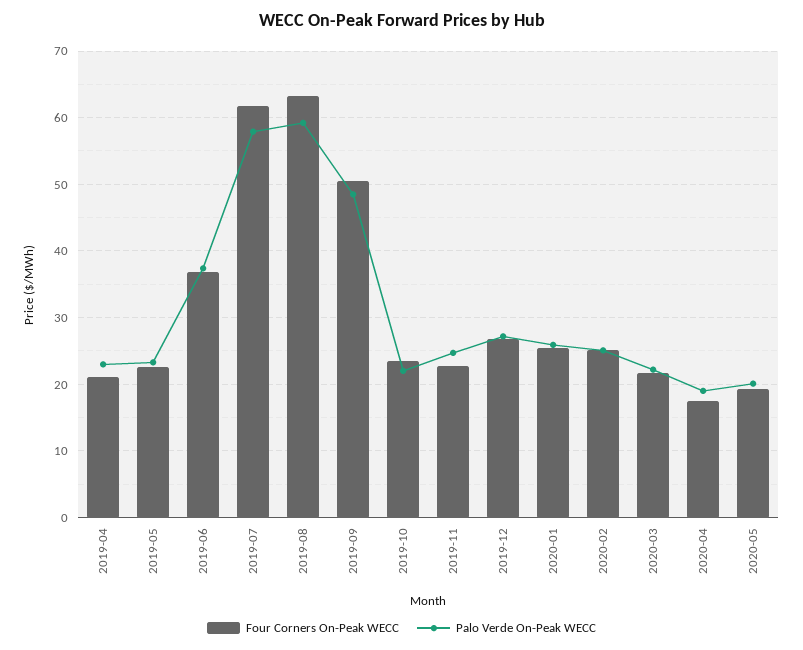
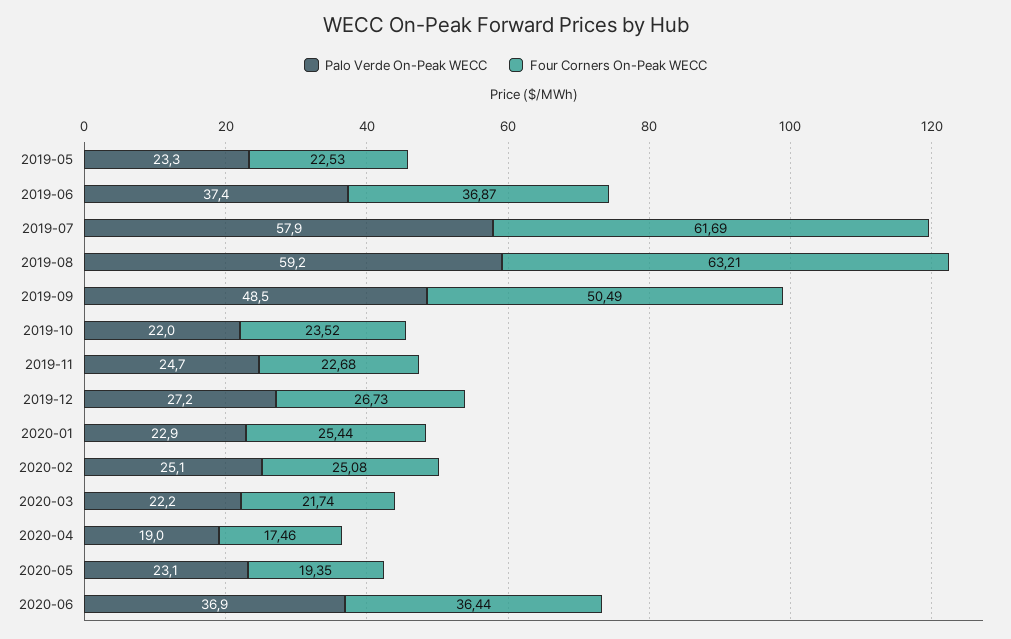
Four Corners On-Peak WECC, 2019-04: 21 -> none
Palo Verde On-Peak WECC, 2019-04: 23 -> none
Palo Verde On-Peak WECC, 2020-01: 26 -> 22.9
Palo Verde On-Peak WECC, 2020-05: 20 -> 23.1
Palo Verde On-Peak WECC, 2020-06: none -> 36.9
Four Corners On-Peak WECC, 2020-06: none -> 36.44

